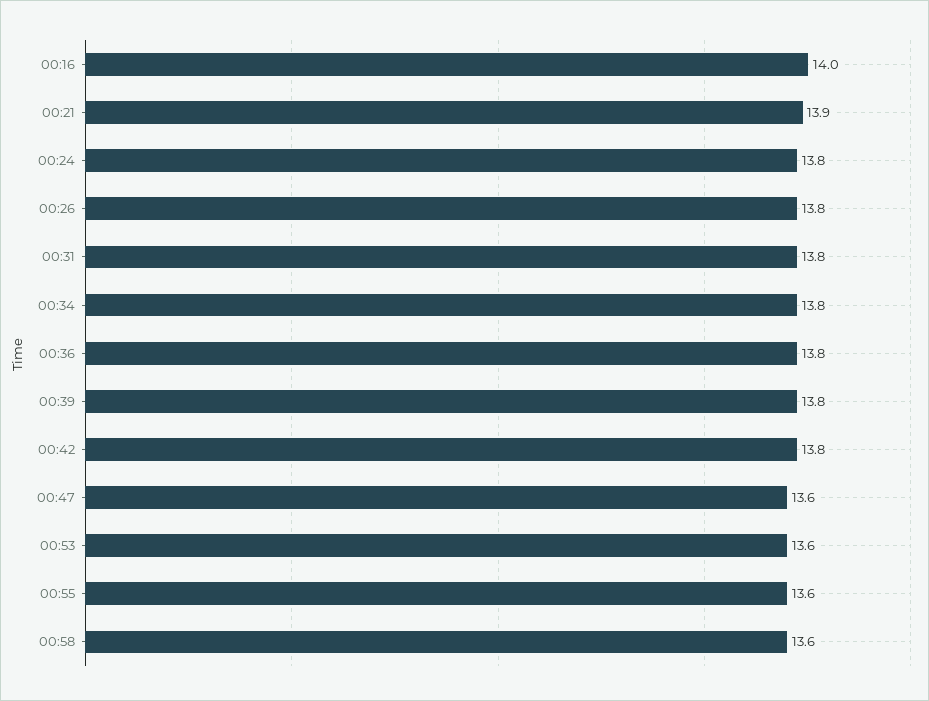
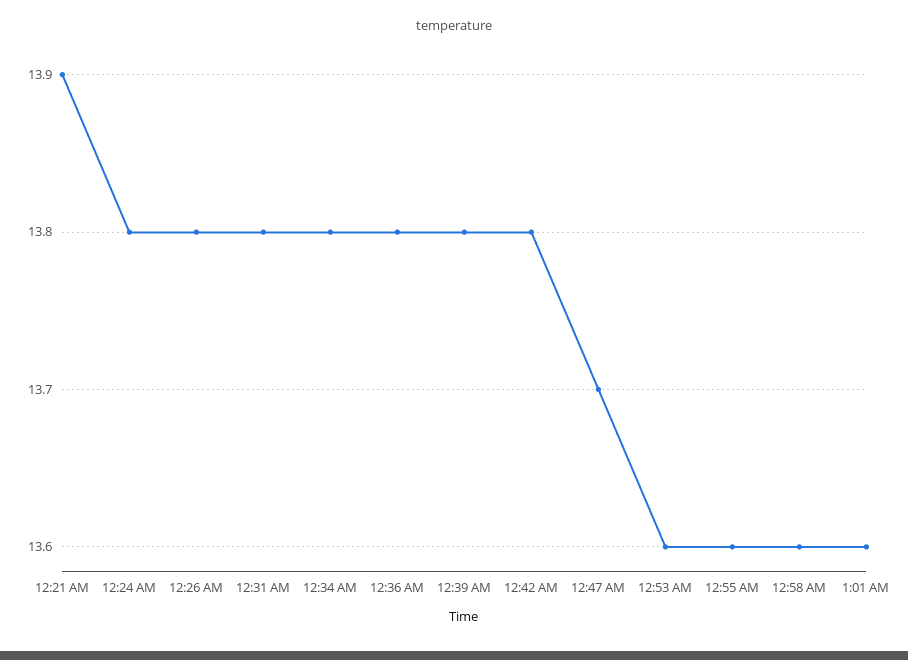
00:16: 14 -> none
00:47: 13.6 -> 13.7
1:01 AM: none -> 13.6

